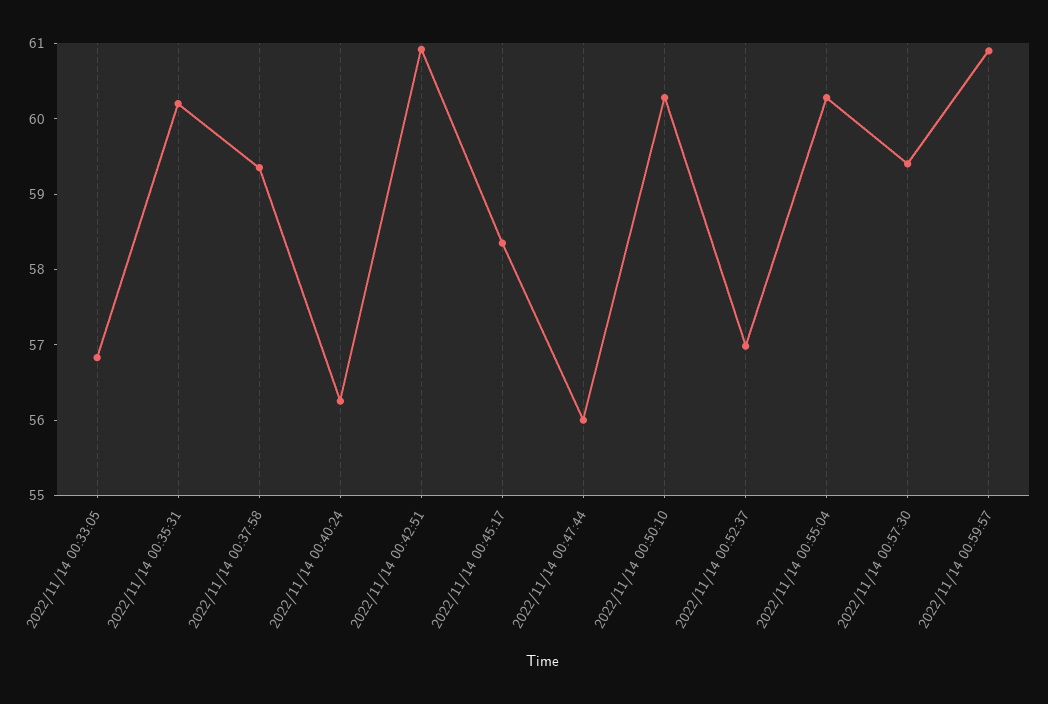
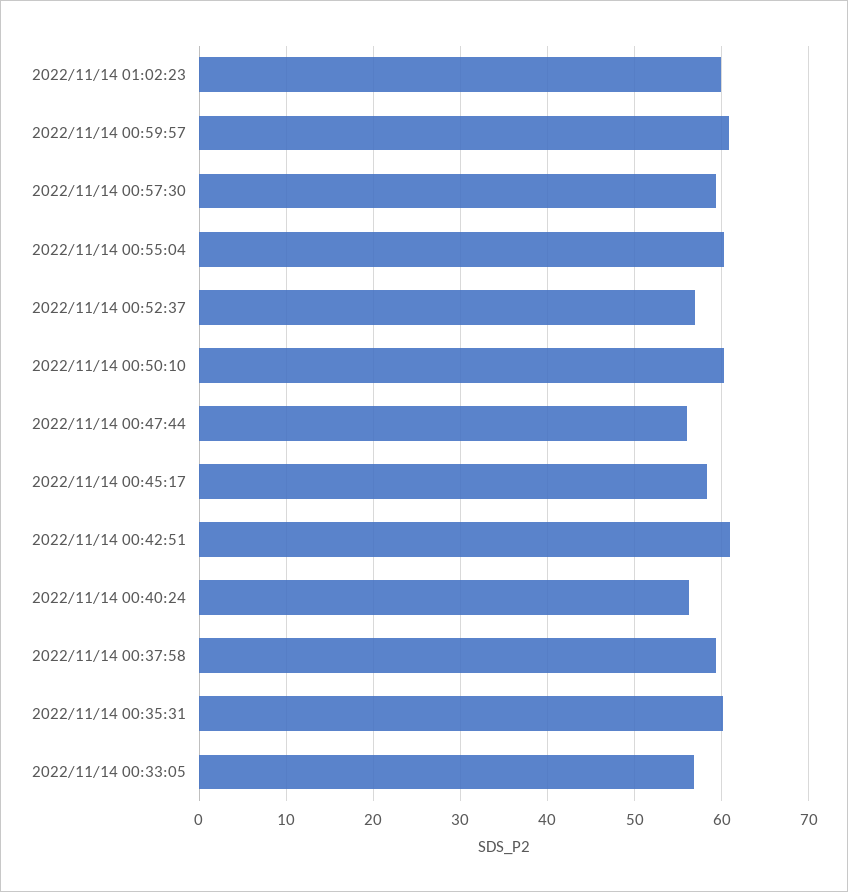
2022/11/14 01:02:23: none -> 60

